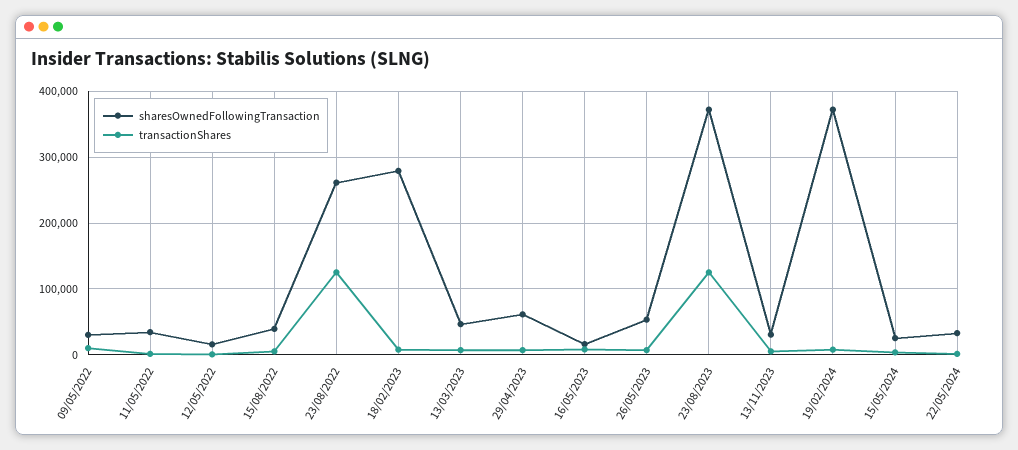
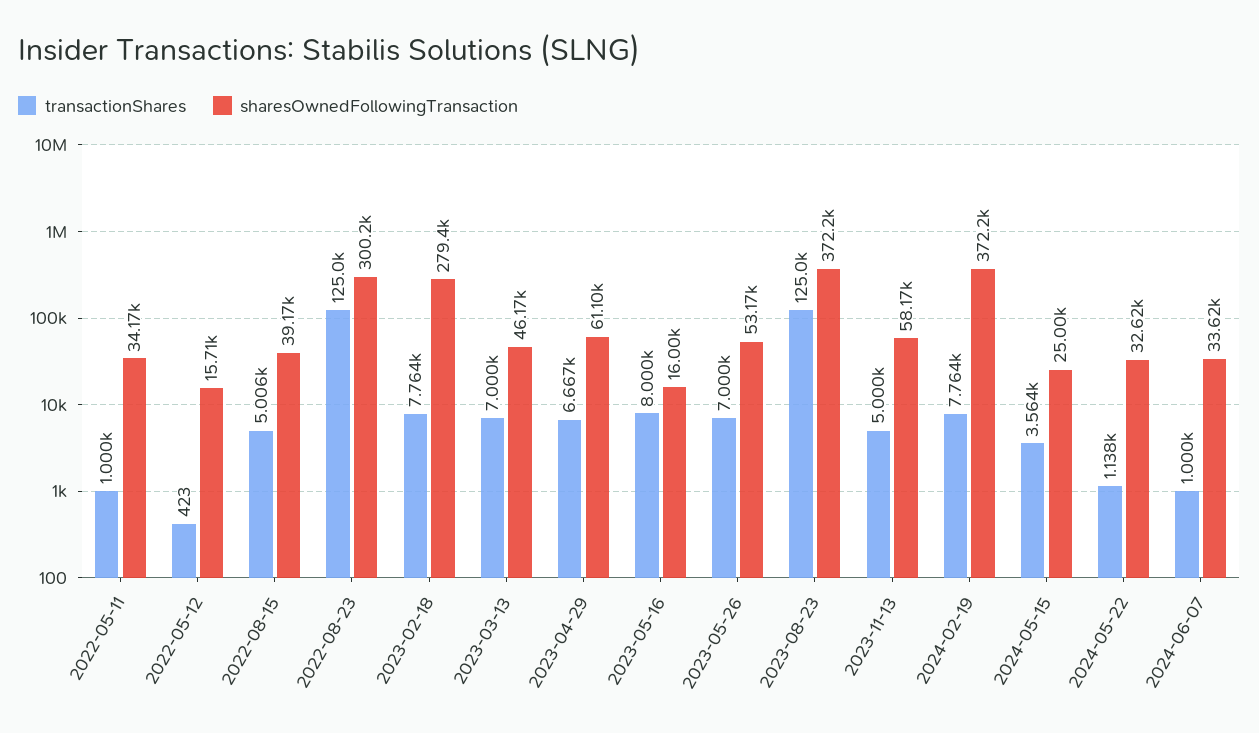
sharesOwnedFollowingTransaction, 09/05/2022: 30000 -> none
transactionShares, 09/05/2022: 10000 -> none
sharesOwnedFollowingTransaction, 23/08/2022: 260000 -> 300200
sharesOwnedFollowingTransaction, 13/11/2023: 30000 -> 58170
transactionShares, 2024-06-07: none -> 1000
sharesOwnedFollowingTransaction, 2024-06-07: none -> 33620

